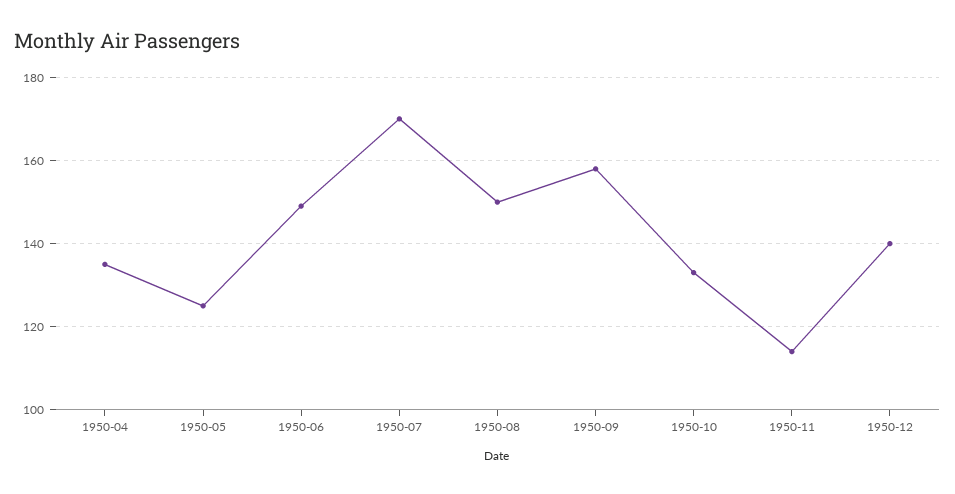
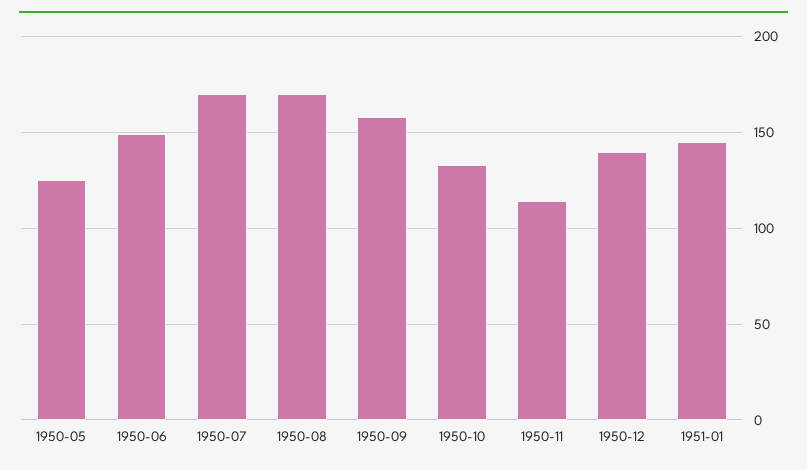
1950-04: 135 -> none
1950-08: 150 -> 170
1951-01: none -> 145

